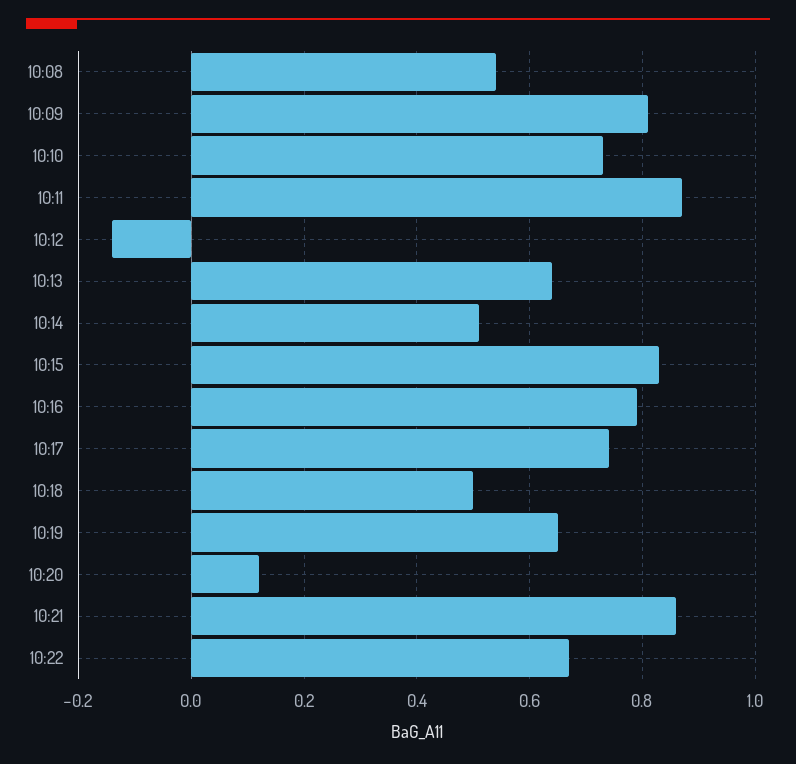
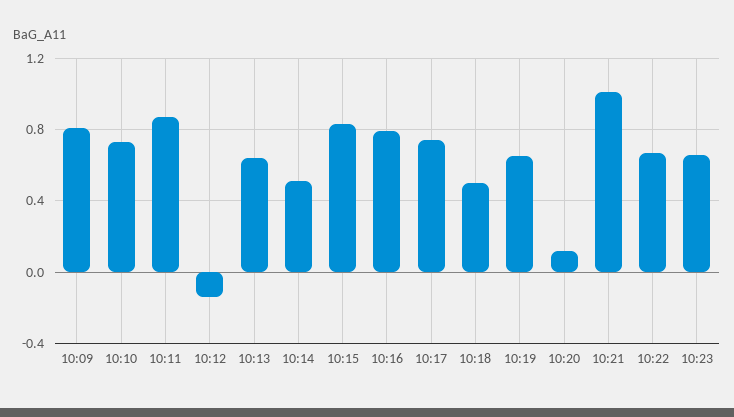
10:08: 0.55 -> none
10:21: 0.85 -> 1
10:23: none -> 0.65

